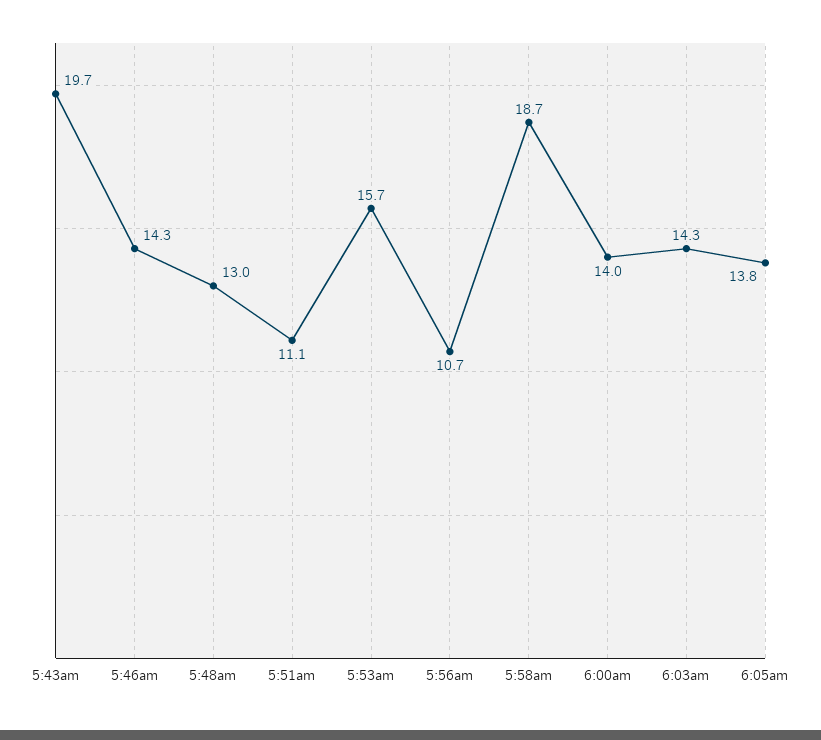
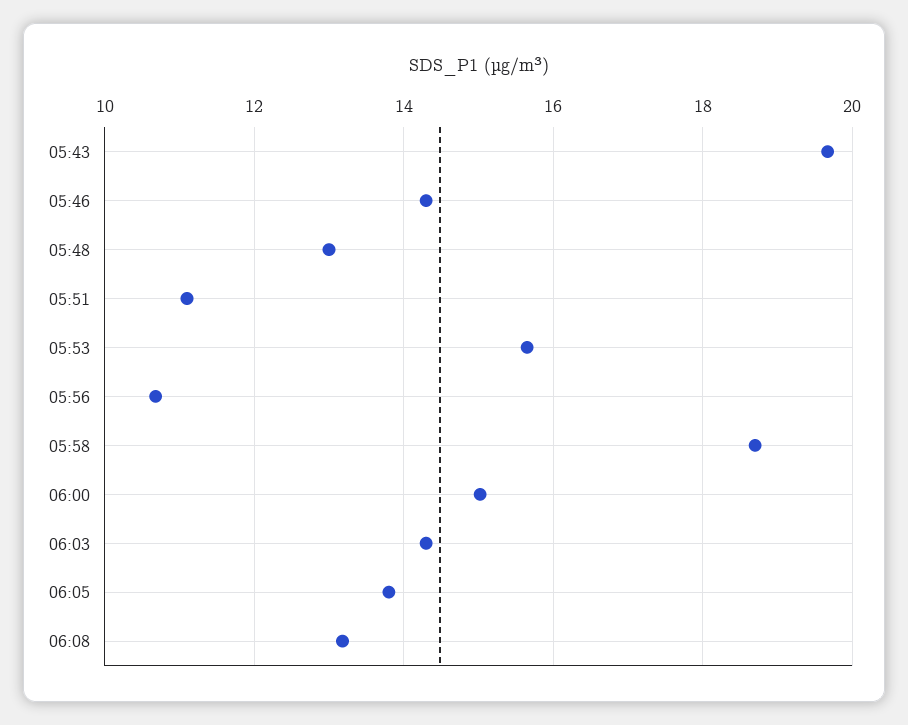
6:00am: 14 -> 15
06:08: none -> 13.2

